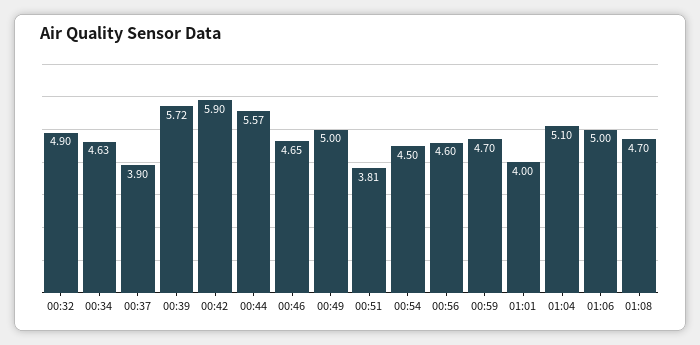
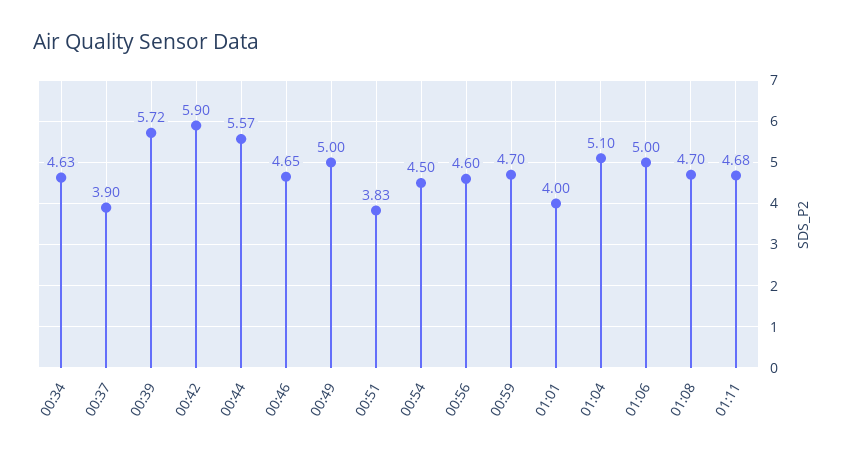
00:32: 4.9 -> none
00:51: 3.81 -> 3.83
01:11: none -> 4.68

